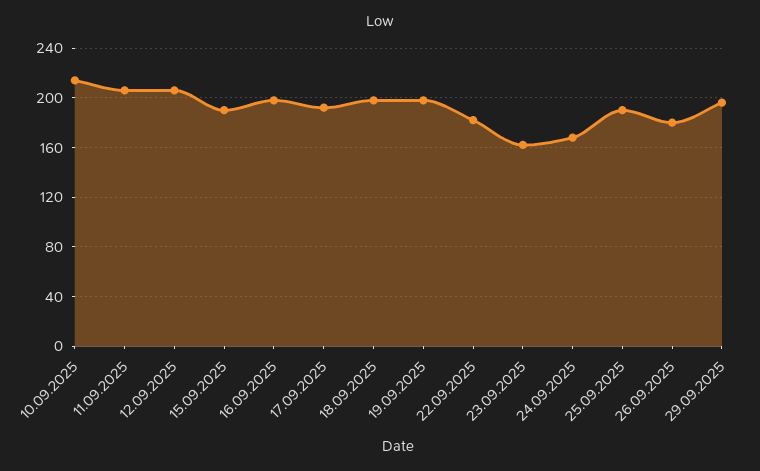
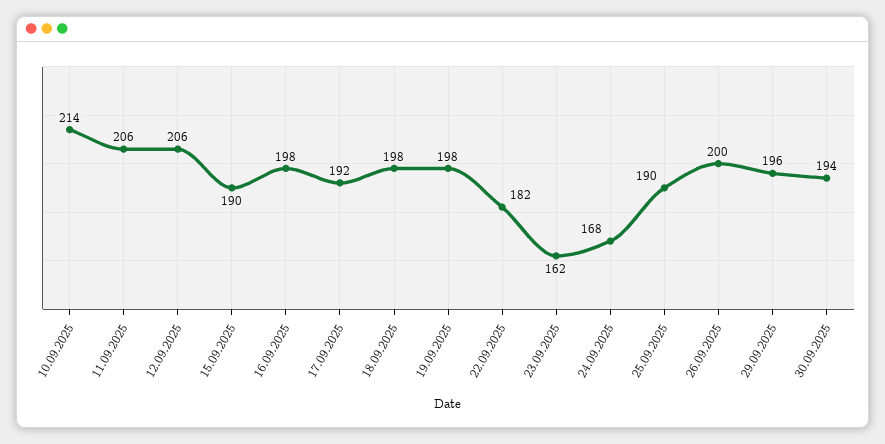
26.09.2025: 180 -> 200
30.09.2025: none -> 194

